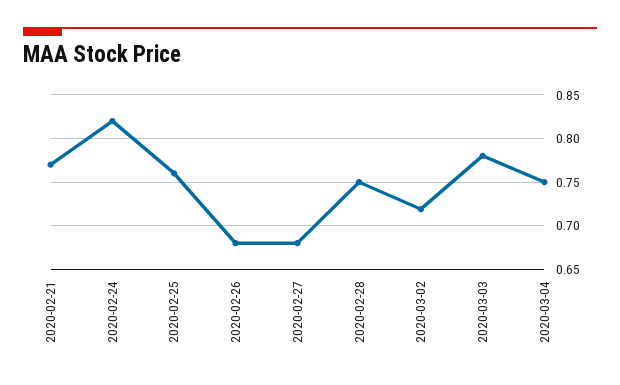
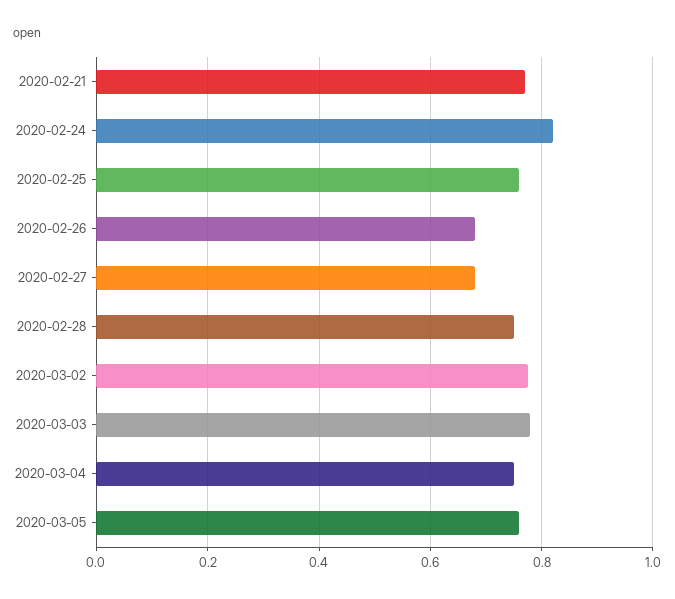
2020-03-02: 0.72 -> 0.78
2020-03-05: none -> 0.76

